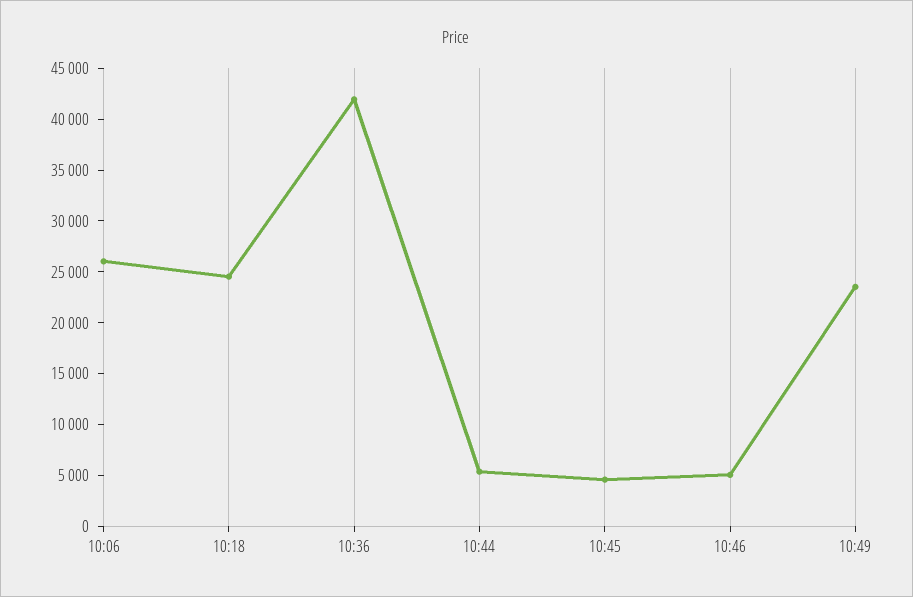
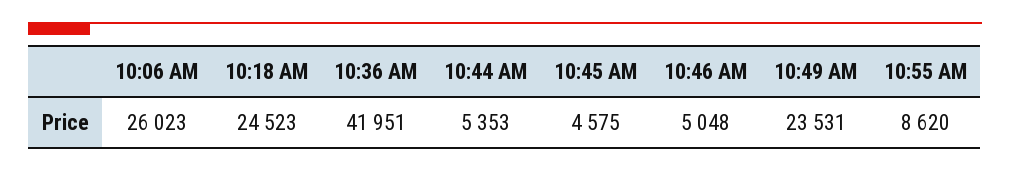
10:55 AM: none -> 8620

